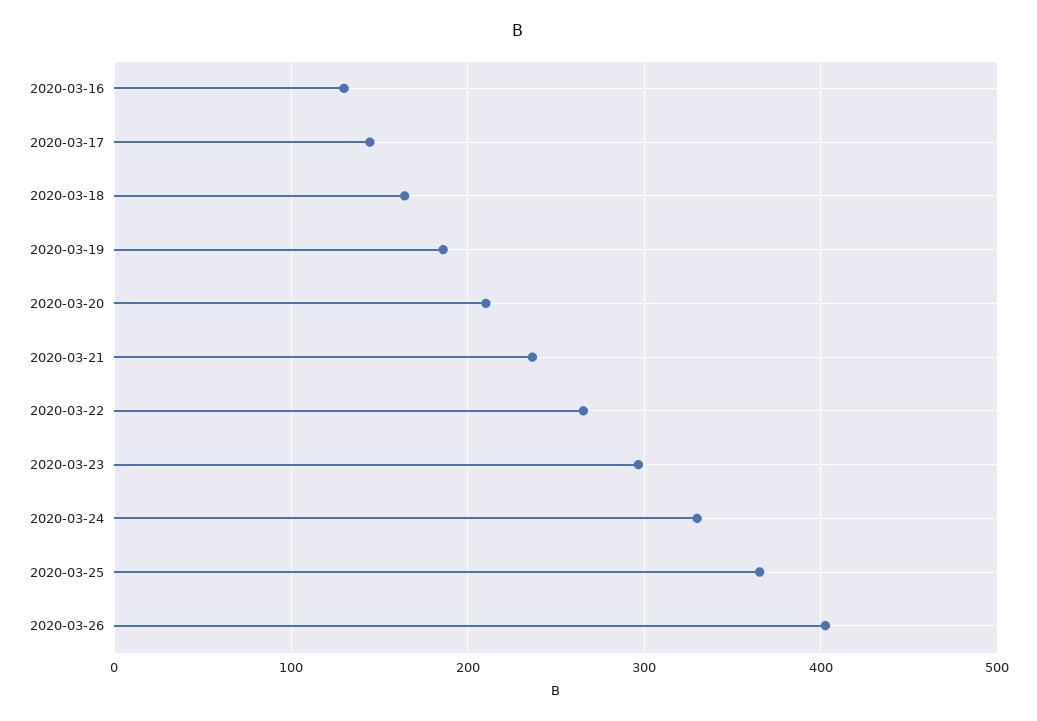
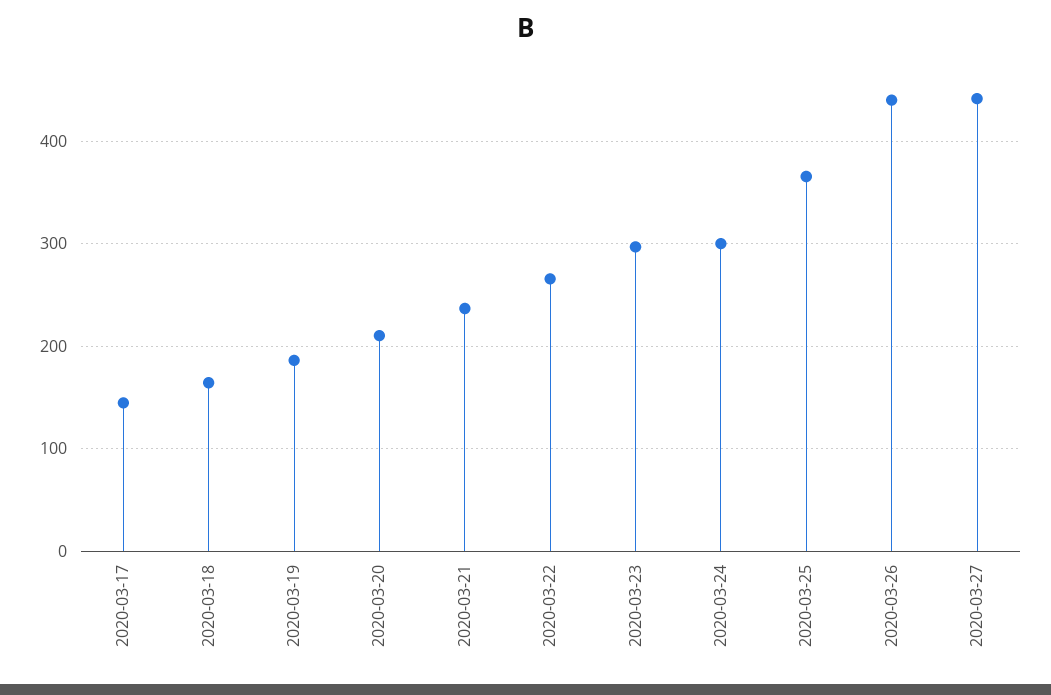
2020-03-16: 130 -> none
2020-03-24: 330 -> 300
2020-03-26: 400 -> 440
2020-03-27: none -> 440

